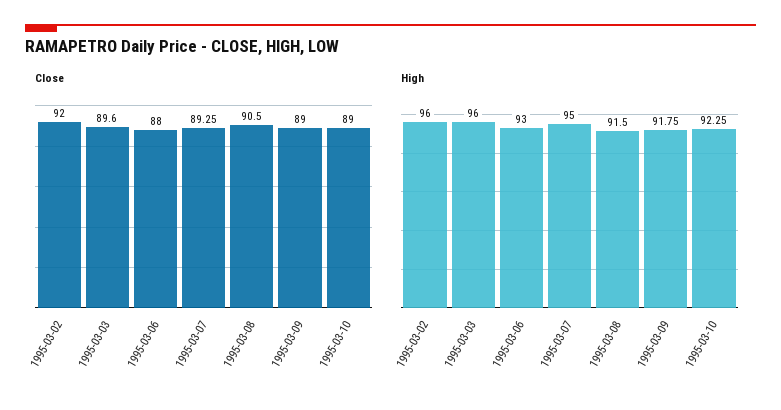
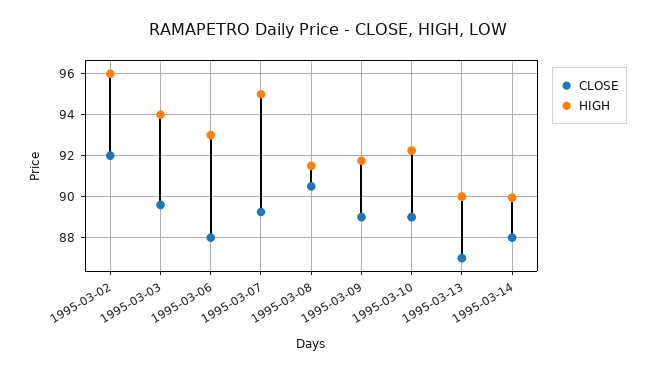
High, 1995-03-03: 96 -> 94
Close, 1995-03-13: none -> 87
High, 1995-03-13: none -> 90
Close, 1995-03-14: none -> 88
High, 1995-03-14: none -> 90

